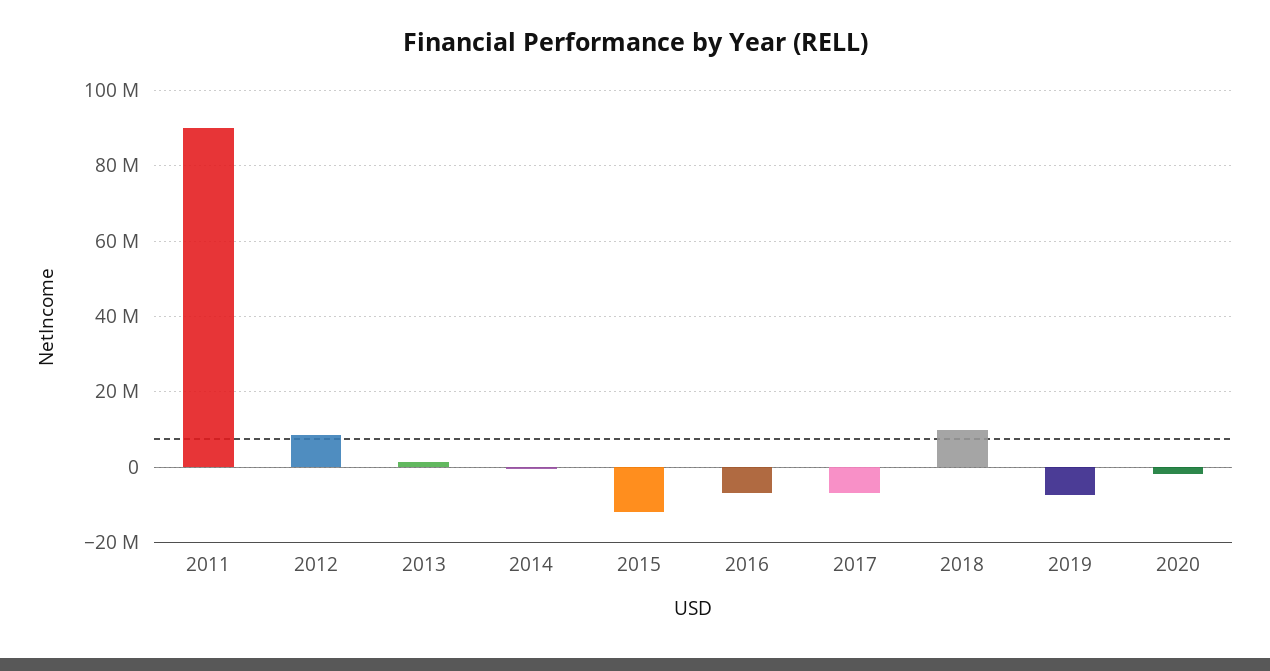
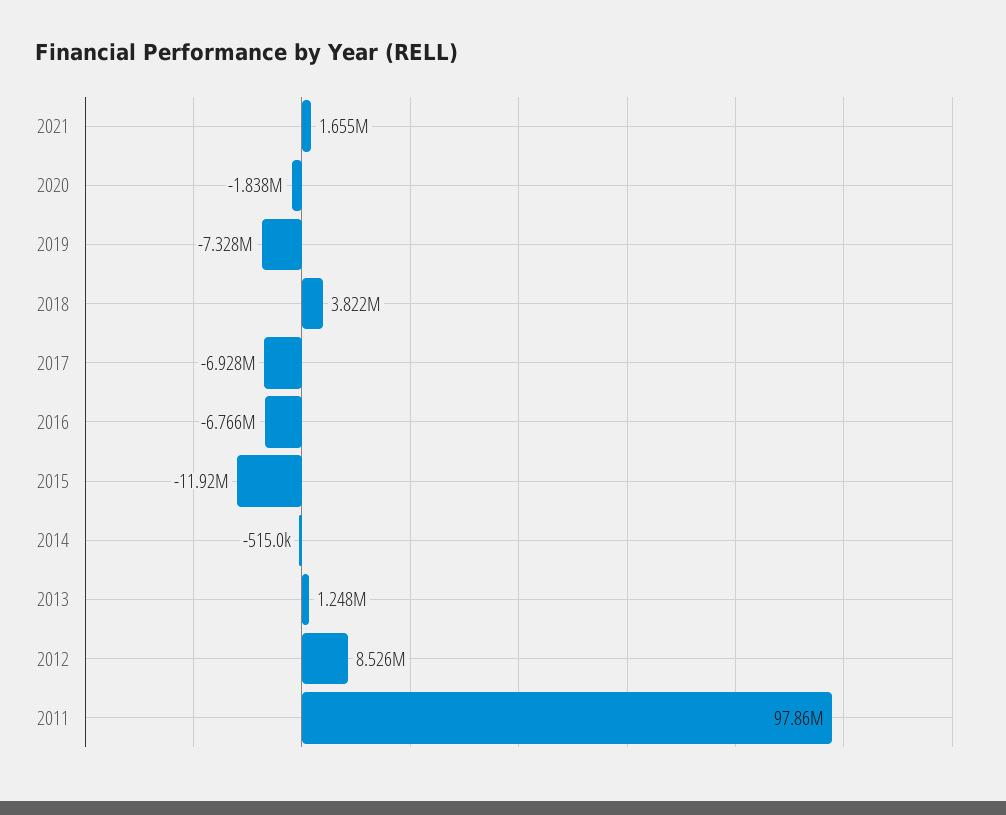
2011: 90000000 -> 97860000
2018: 10000000 -> 3822000
2021: none -> 1655000

